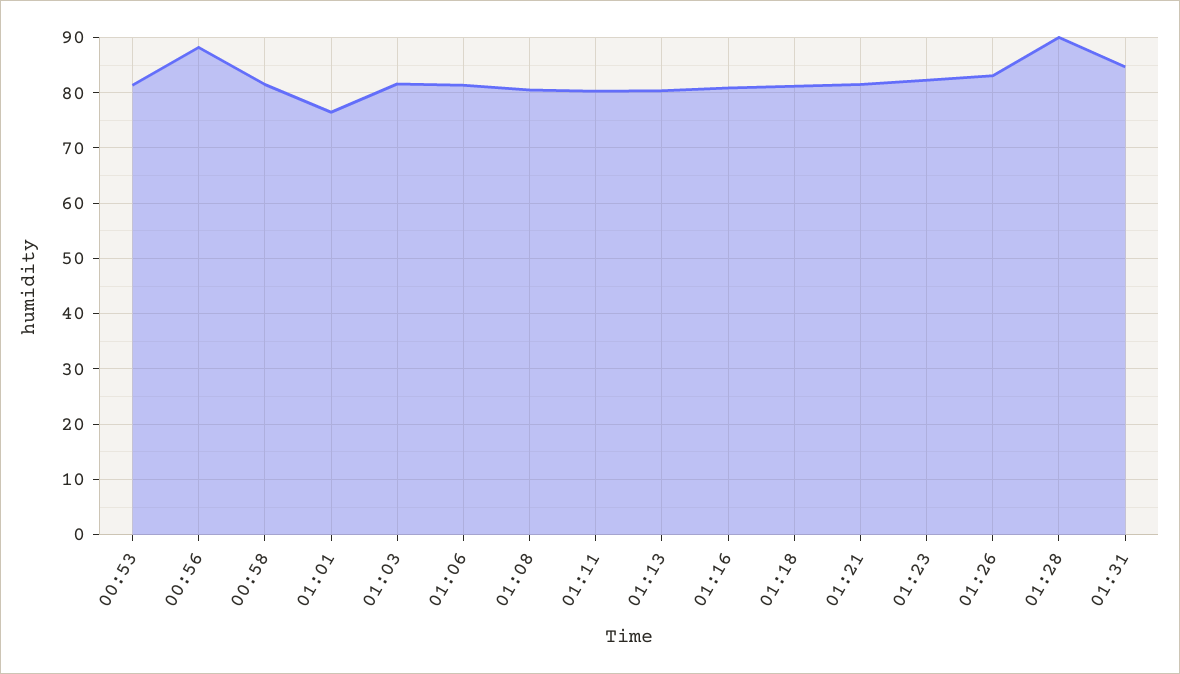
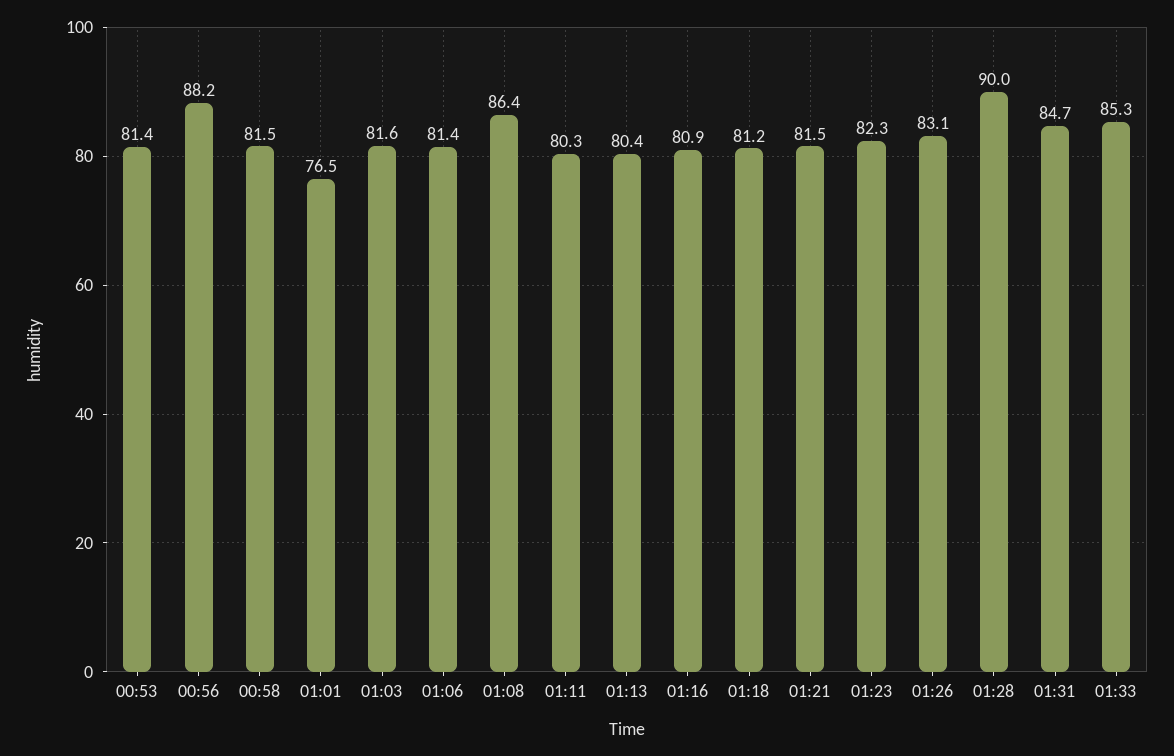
01:08: 80 -> 86.4
01:33: none -> 85.3

